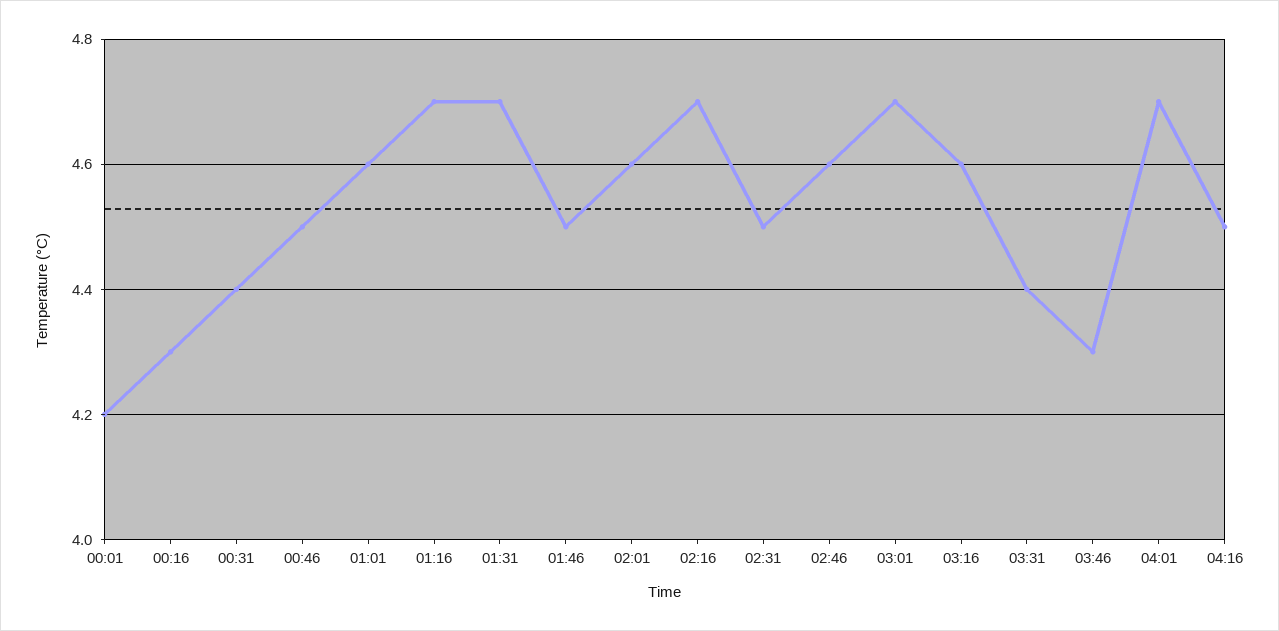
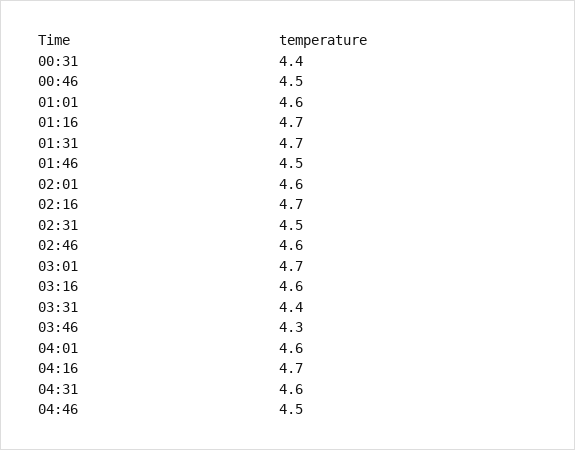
00:01: 4.2 -> none
00:16: 4.3 -> none
04:01: 4.7 -> 4.6
04:16: 4.5 -> 4.7
04:31: none -> 4.6
04:46: none -> 4.5

